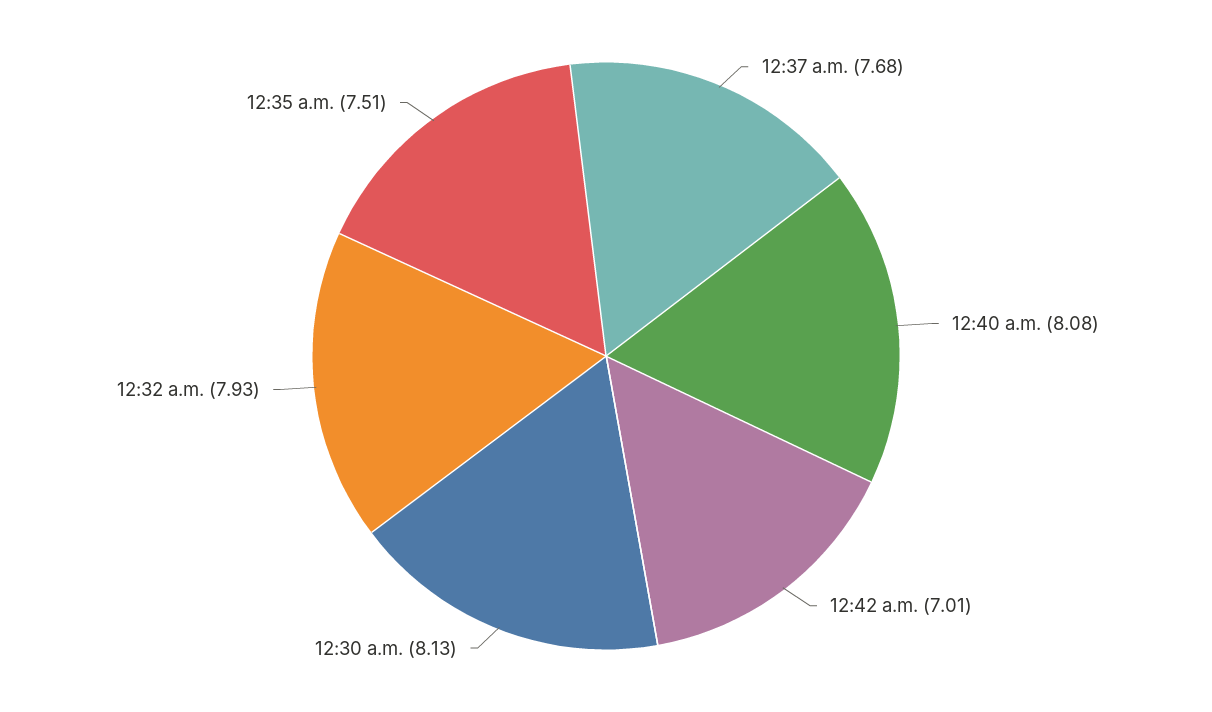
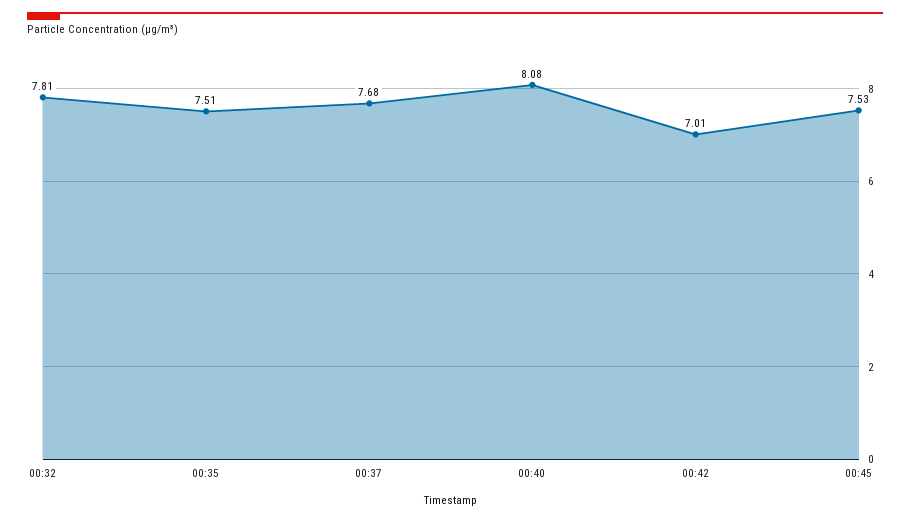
12:30 a.m.: 8.13 -> none
12:32 a.m.: 7.93 -> 7.81
00:45: none -> 7.53

